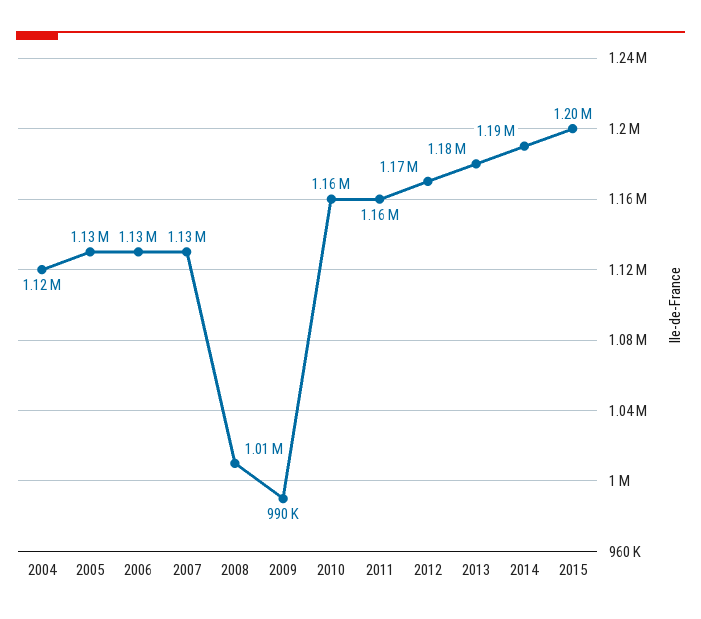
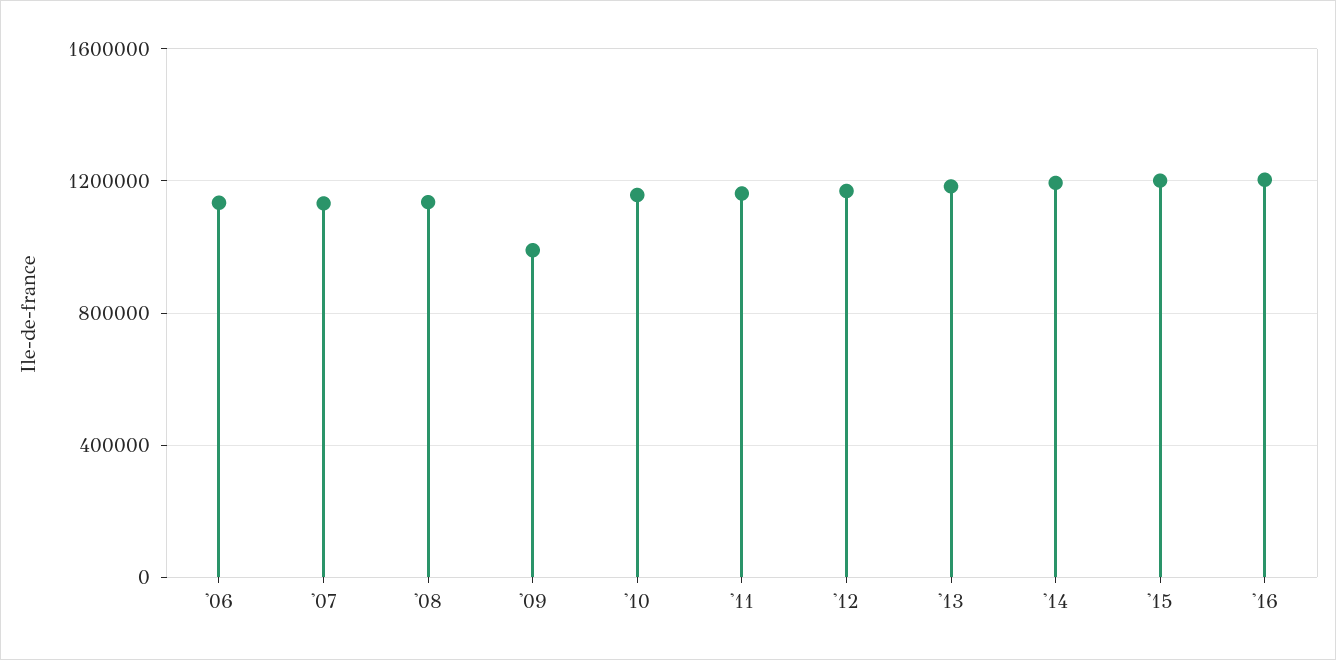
2004: 1120000 -> none
2005: 1130000 -> none
2008: 1010000 -> 1150000
'16: none -> 1200000

